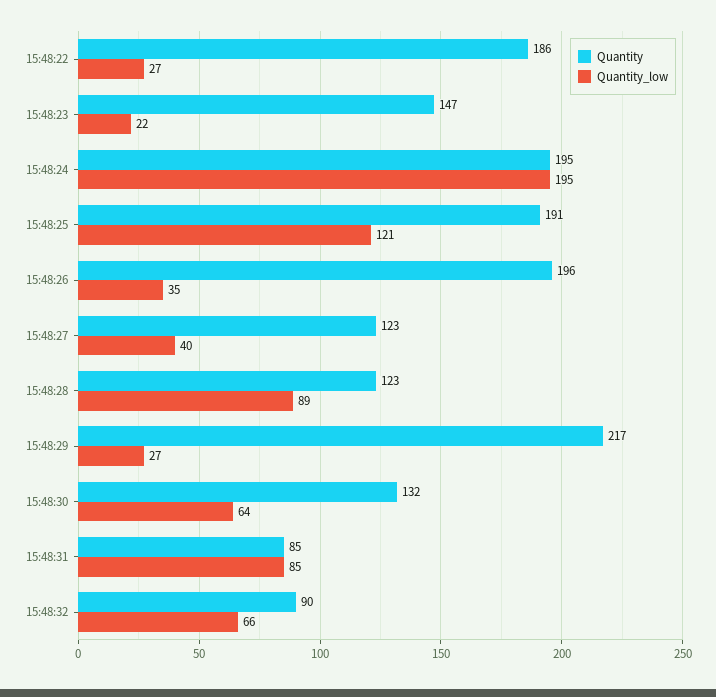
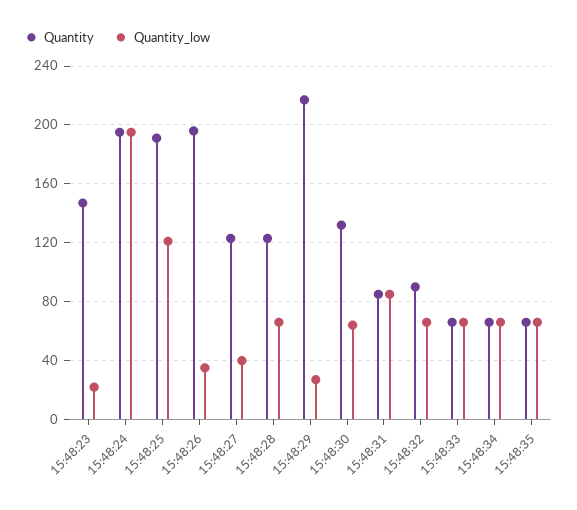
Quantity, 15:48:22: 186 -> none
Quantity_low, 15:48:22: 27 -> none
Quantity_low, 15:48:28: 89 -> 65
Quantity, 15:48:33: none -> 65
Quantity_low, 15:48:33: none -> 65
Quantity, 15:48:34: none -> 65
Quantity_low, 15:48:34: none -> 65
Quantity, 15:48:35: none -> 65
Quantity_low, 15:48:35: none -> 65

